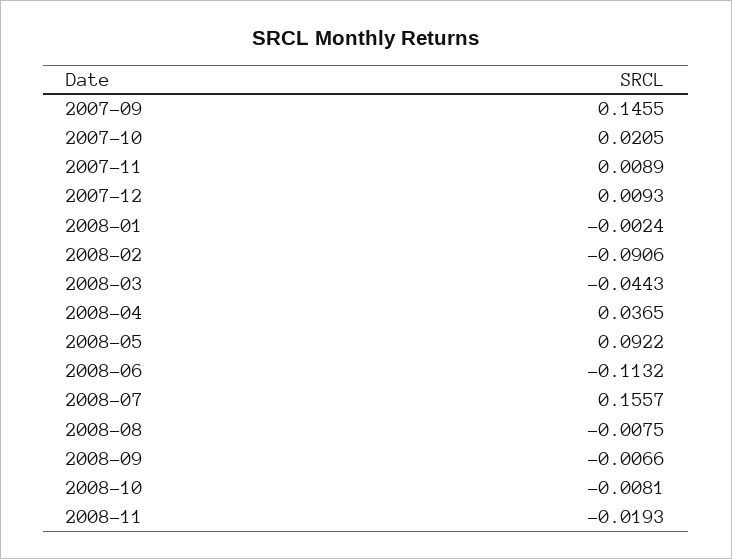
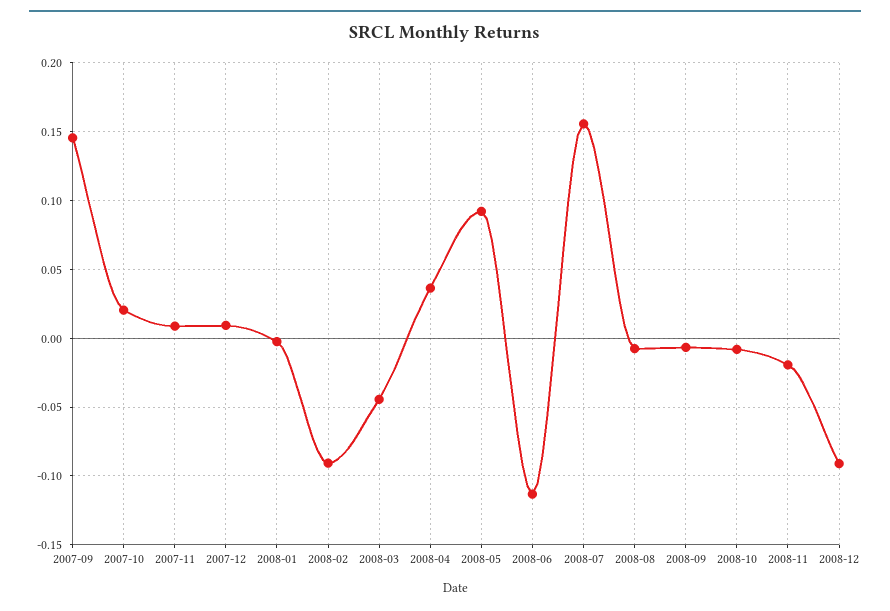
2008-12: none -> -0.09

